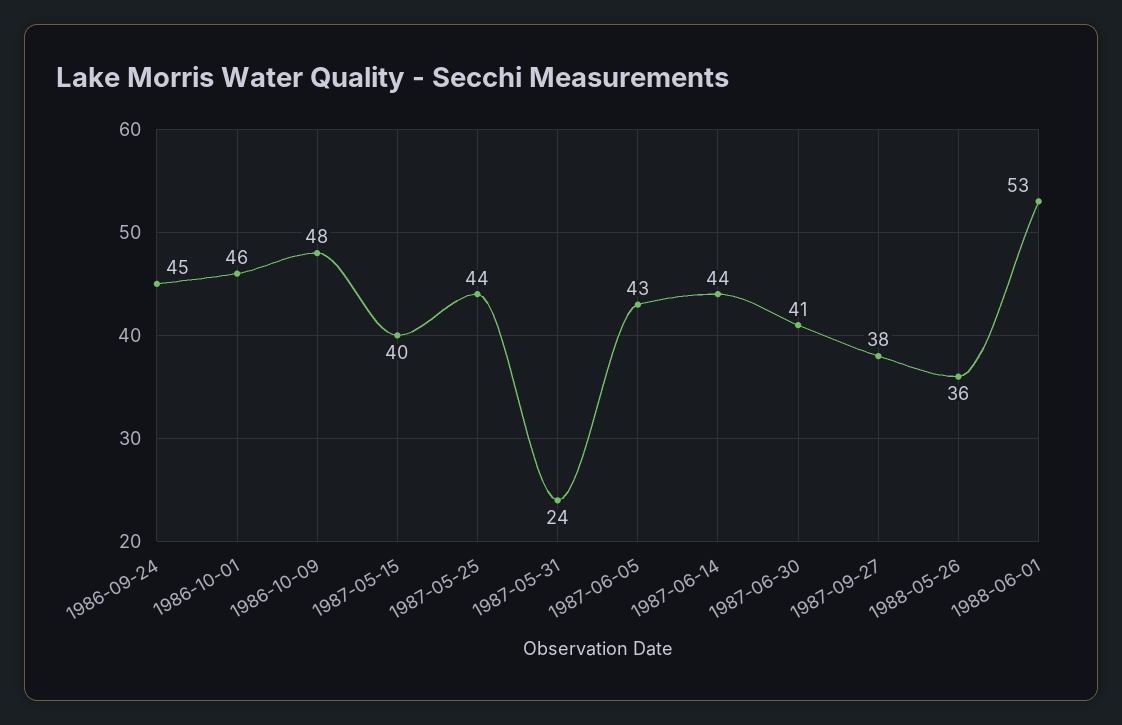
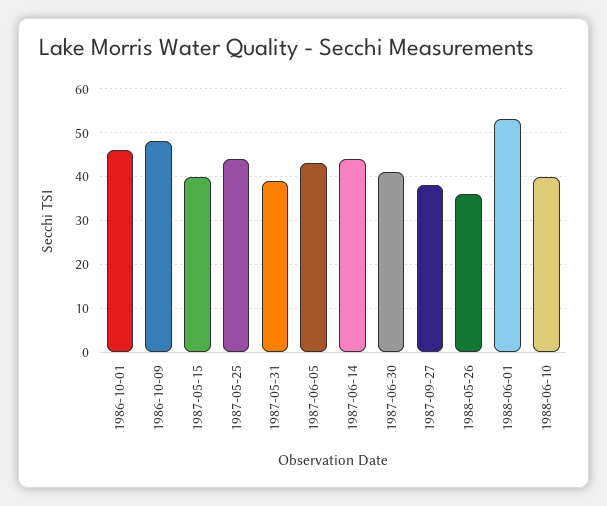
1986-09-24: 45 -> none
1987-05-31: 24 -> 40
1988-06-10: none -> 40

